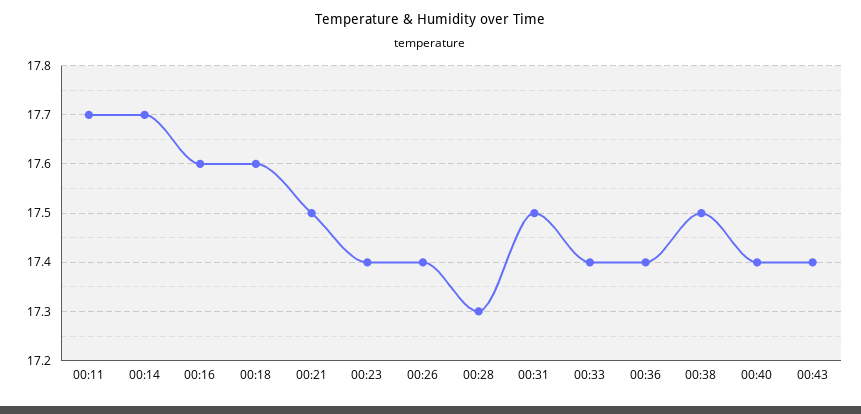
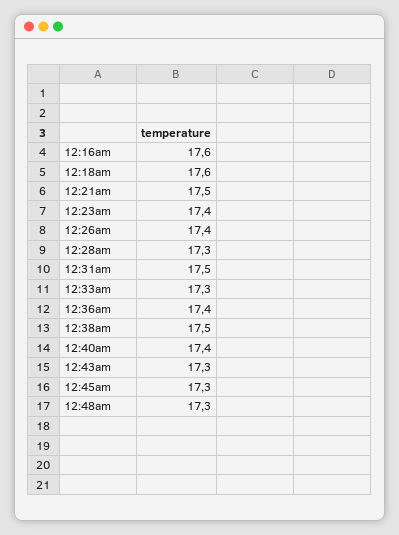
00:11: 17.7 -> none
00:14: 17.7 -> none
00:33: 17.4 -> 17.3
00:43: 17.4 -> 17.3
12:45am: none -> 17.3
12:48am: none -> 17.3

